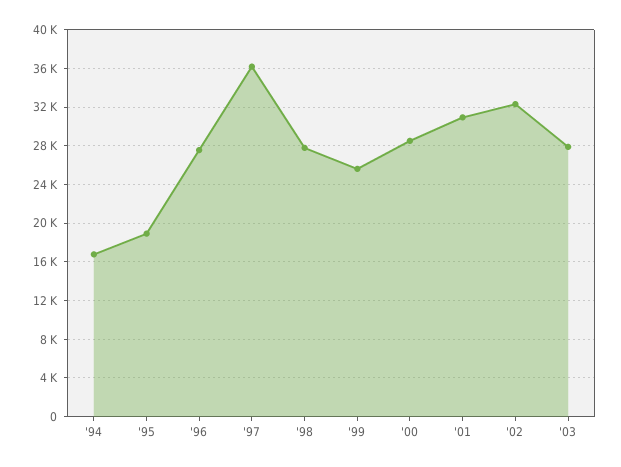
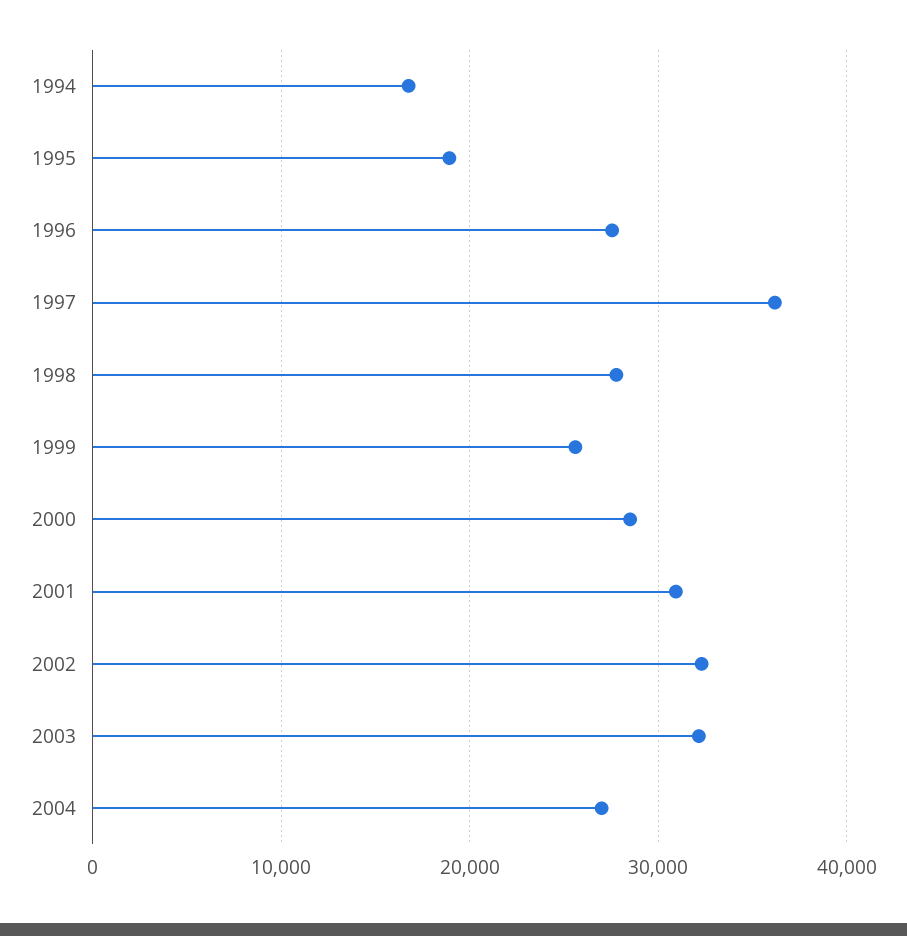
'03: 28000 -> 32000
2004: none -> 27000

